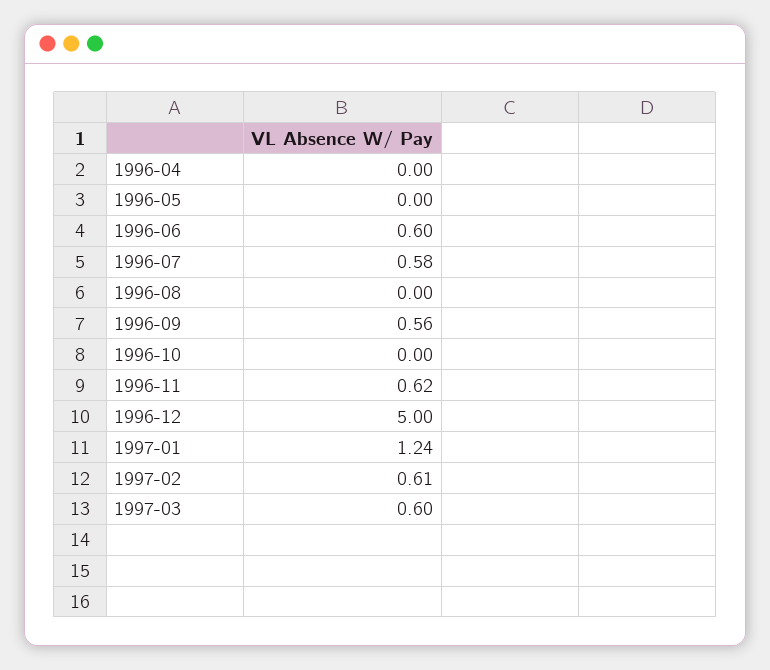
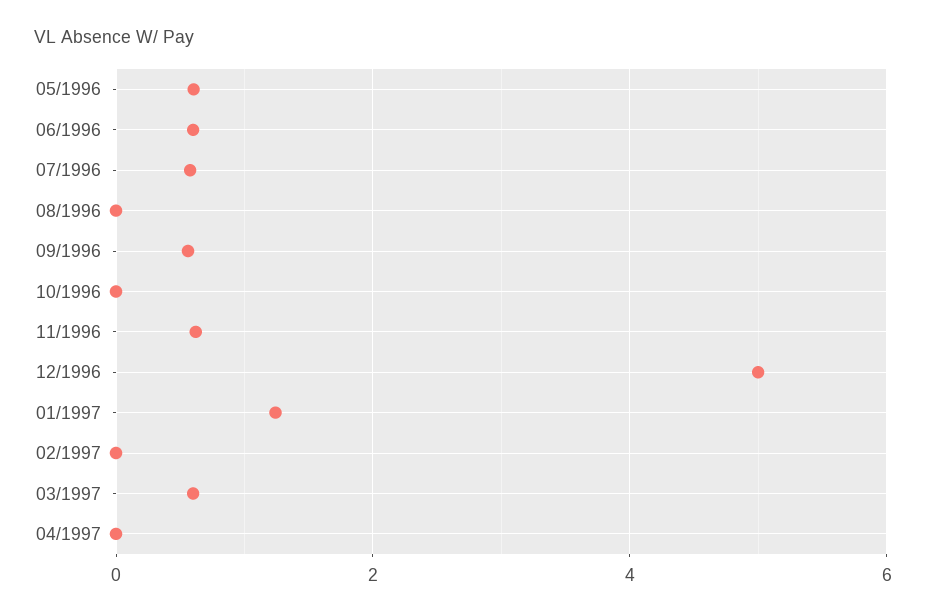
1996-04: 0 -> none
1996-05: 0 -> 0.6
1997-02: 0.61 -> 0
04/1997: none -> 0

